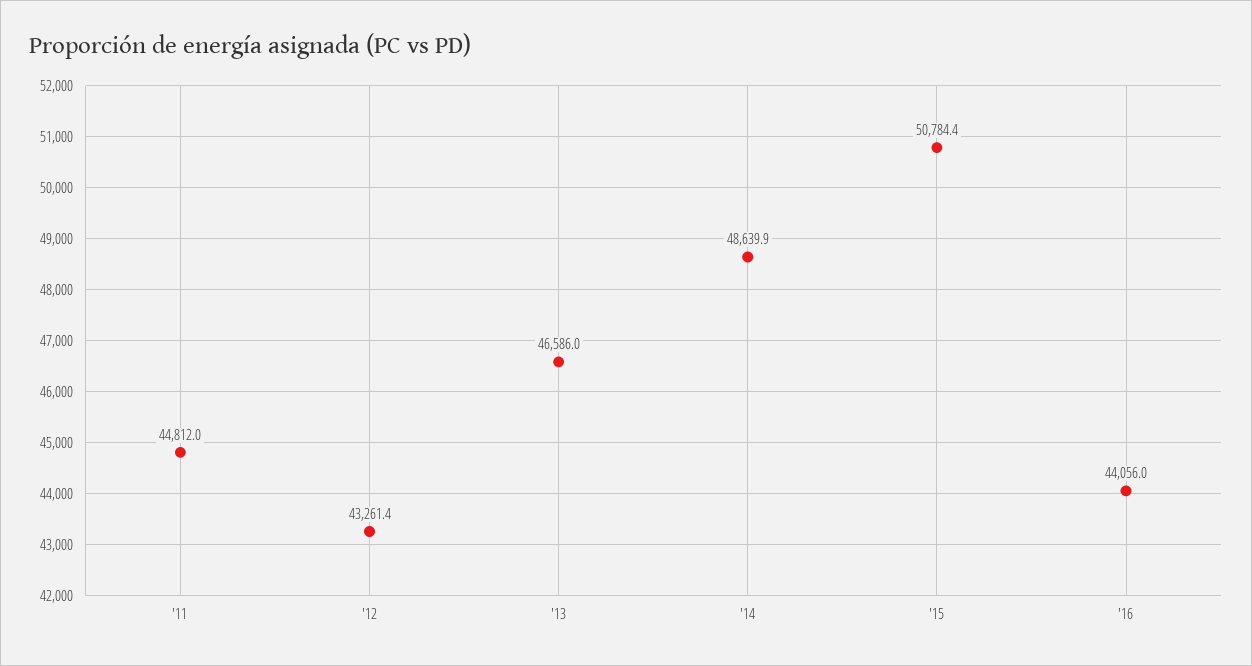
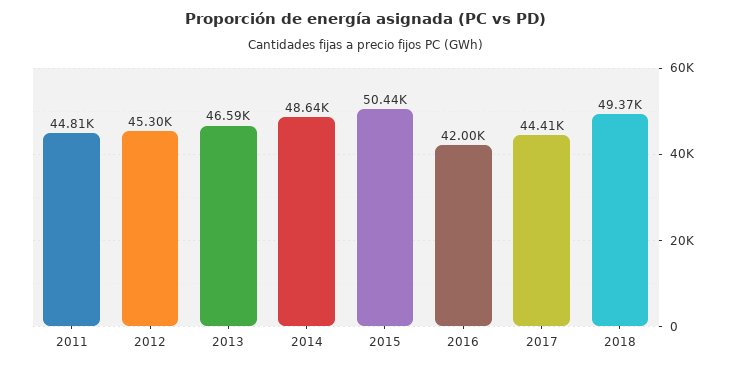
'12: 43261.4 -> 45300
'15: 50784.4 -> 50440
'16: 44056 -> 42000
2017: none -> 44410
2018: none -> 49370

